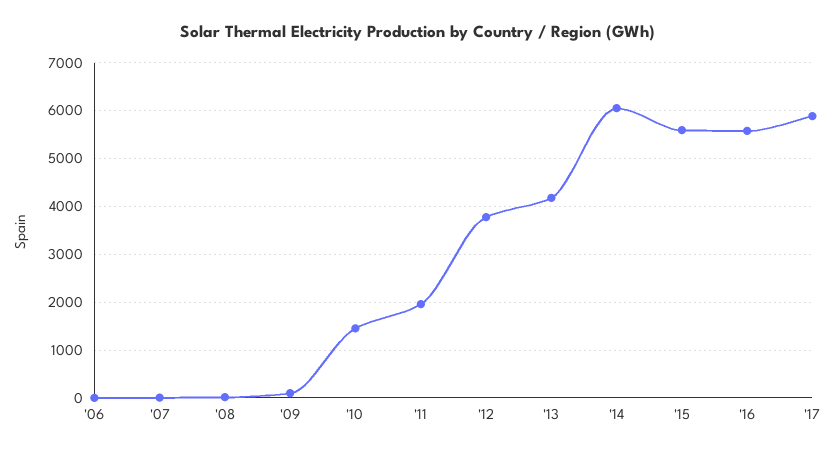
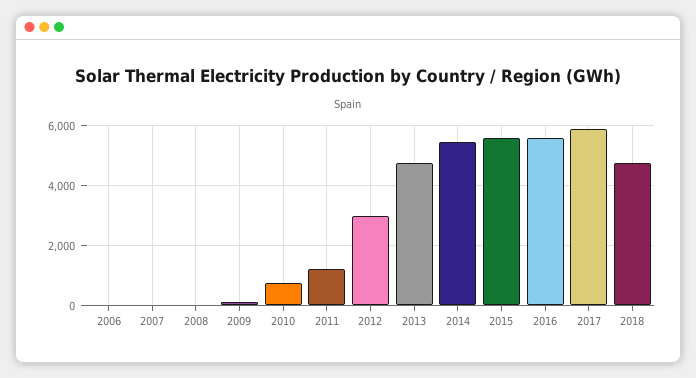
'10: 1400 -> 750
'11: 2000 -> 1250
'12: 3800 -> 3000
'13: 4200 -> 4750
'14: 6000 -> 5500
2018: none -> 4750

